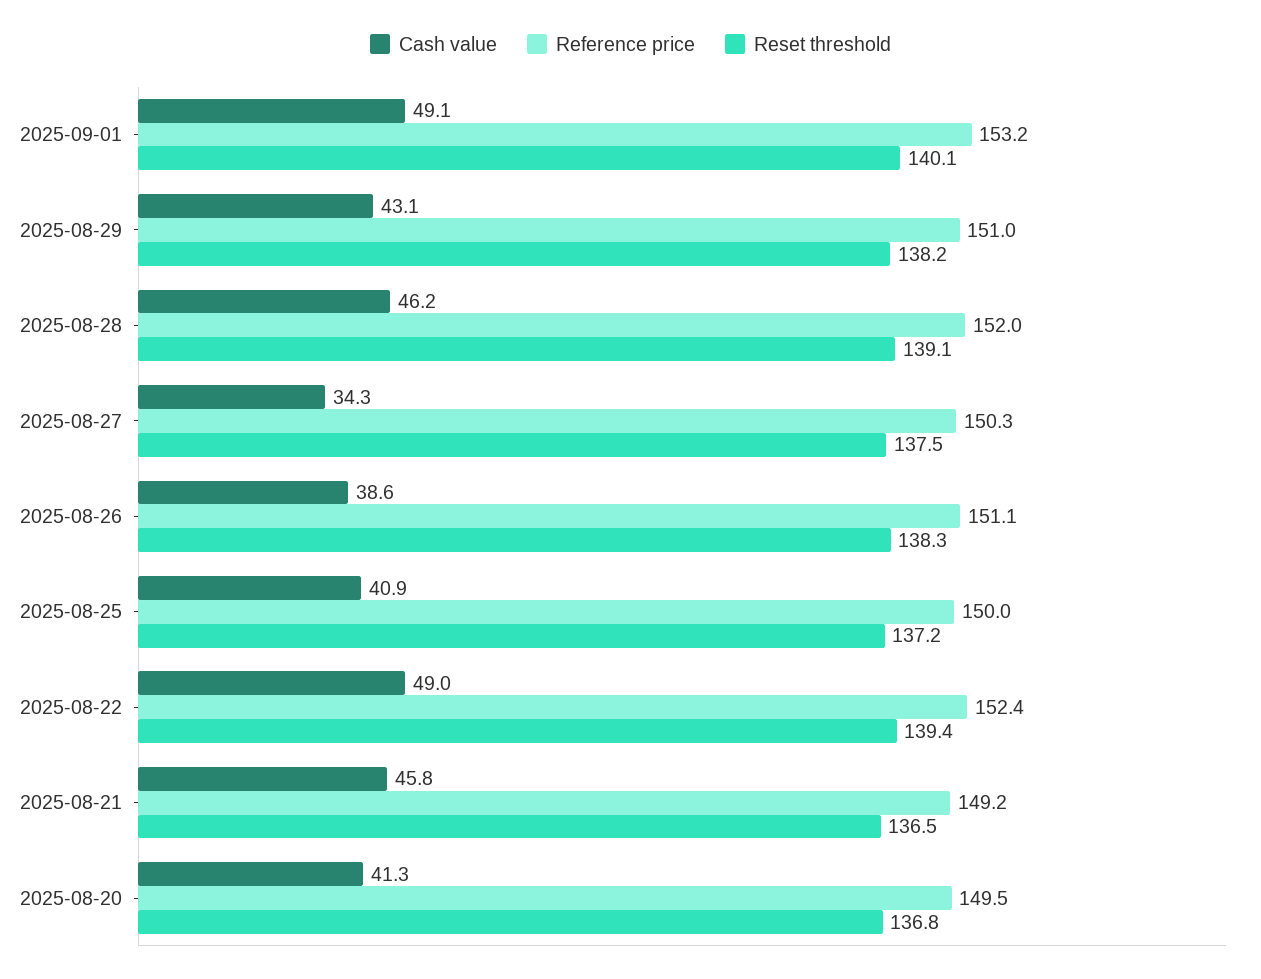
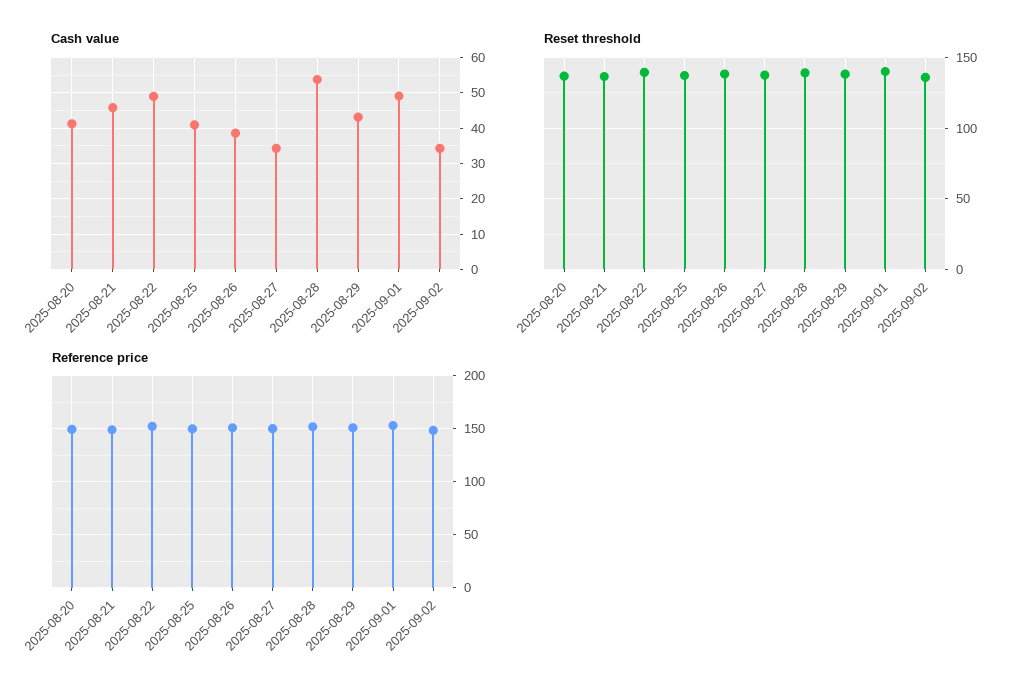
Cash value, 2025-08-28: 46.2 -> 54
Cash value, 2025-09-02: none -> 34
Reset threshold, 2025-09-02: none -> 135
Reference price, 2025-09-02: none -> 150

